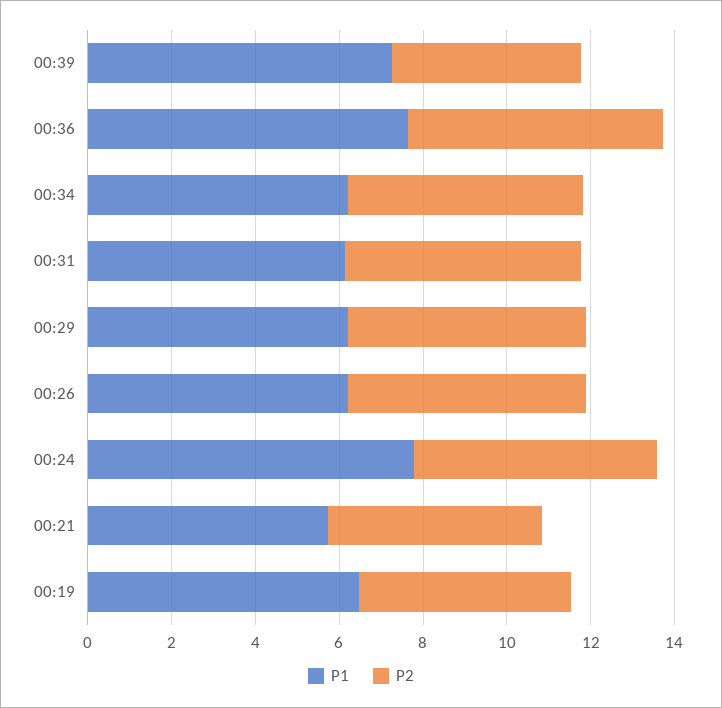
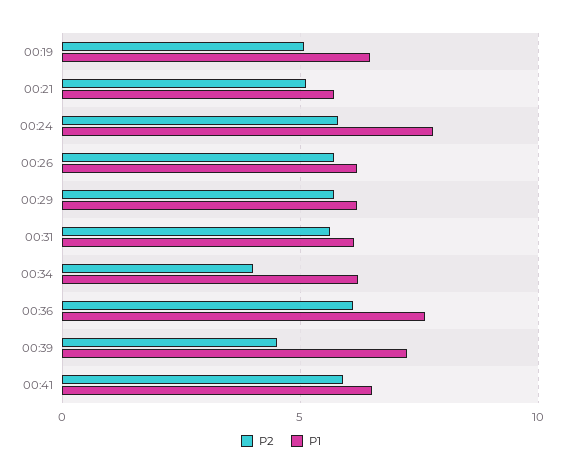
P2, 00:34: 5.5 -> 4
P2, 00:41: none -> 6
P1, 00:41: none -> 6.5

